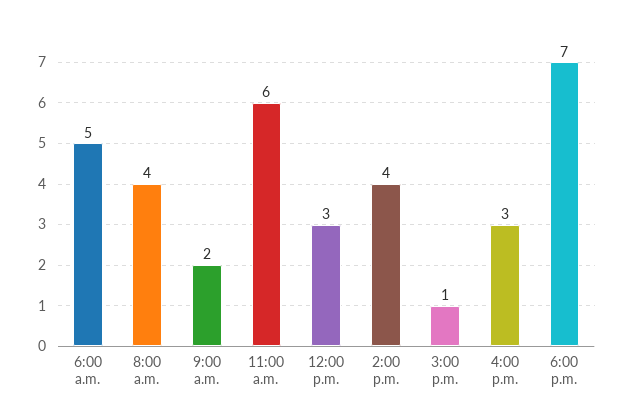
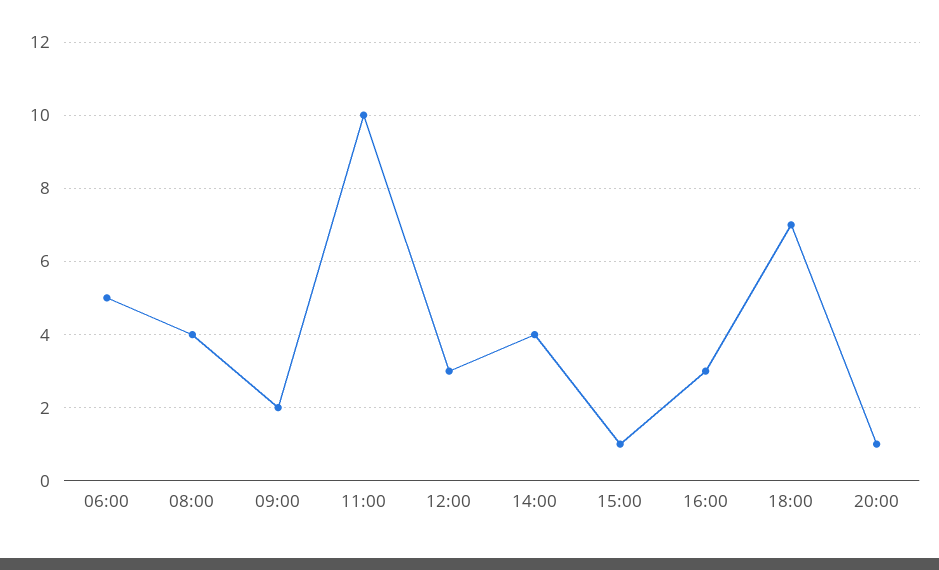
11:00 a.m.: 6 -> 10
20:00: none -> 1

